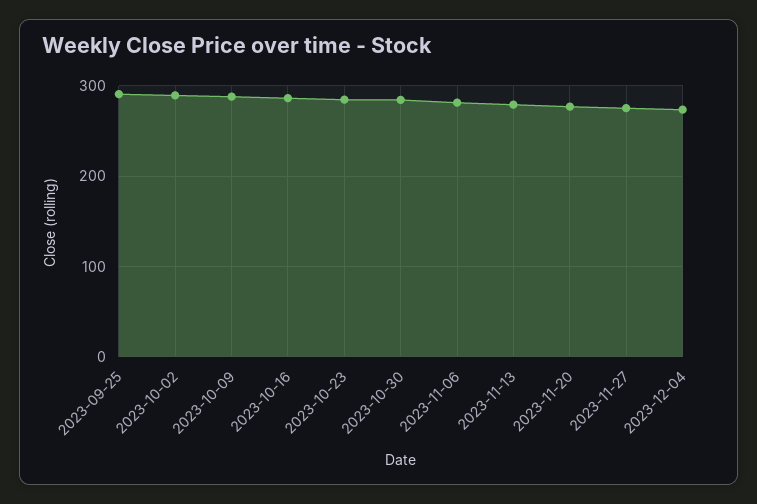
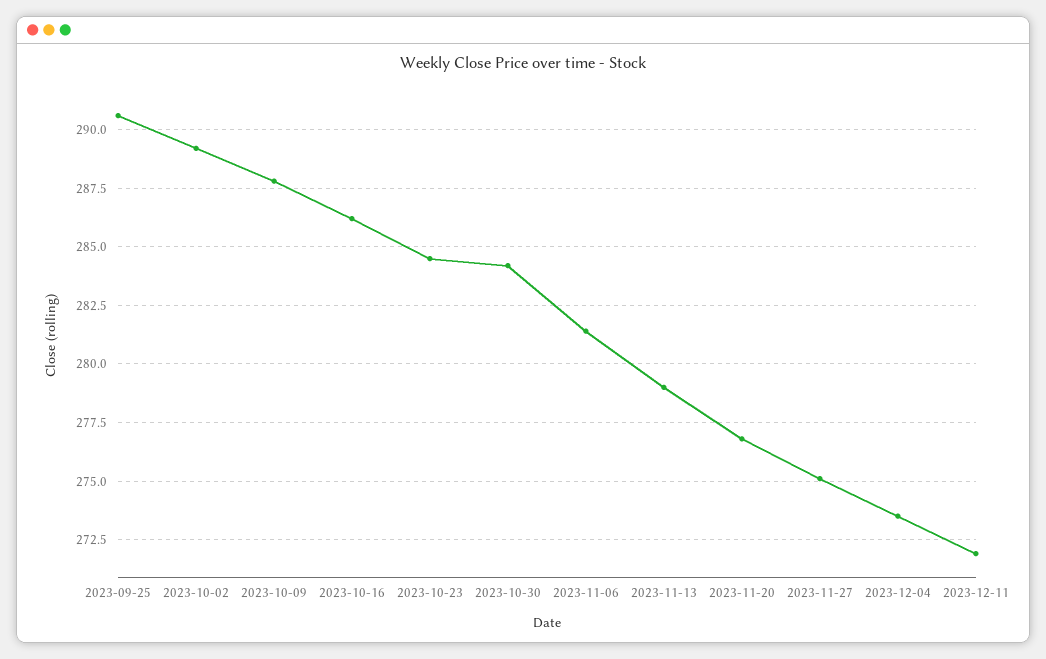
2023-12-11: none -> 272

